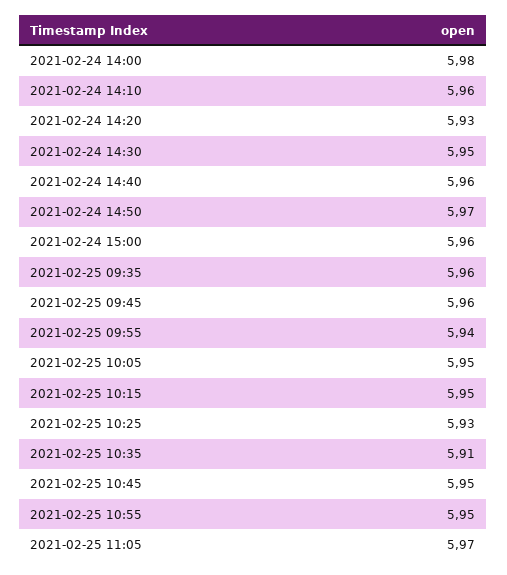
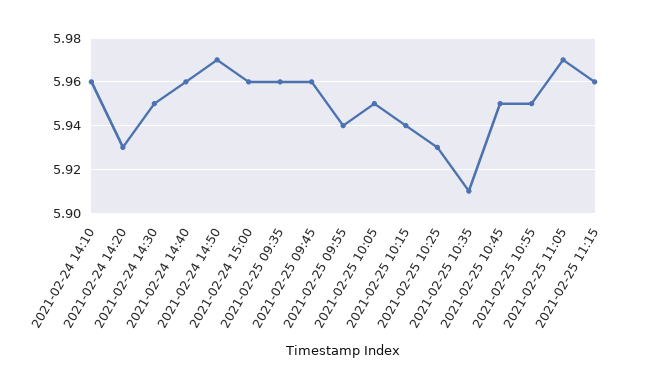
2021-02-24 14:00: 5.98 -> none
2021-02-25 10:15: 5.95 -> 5.94
2021-02-25 11:15: none -> 5.96

